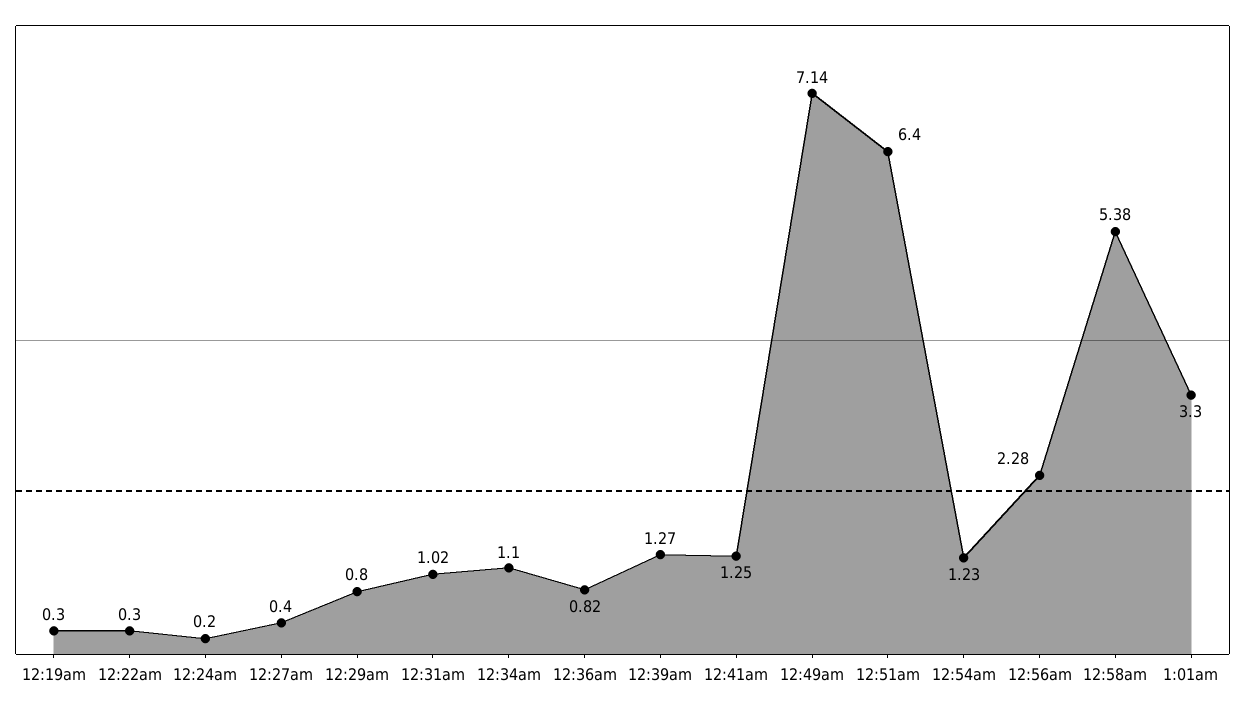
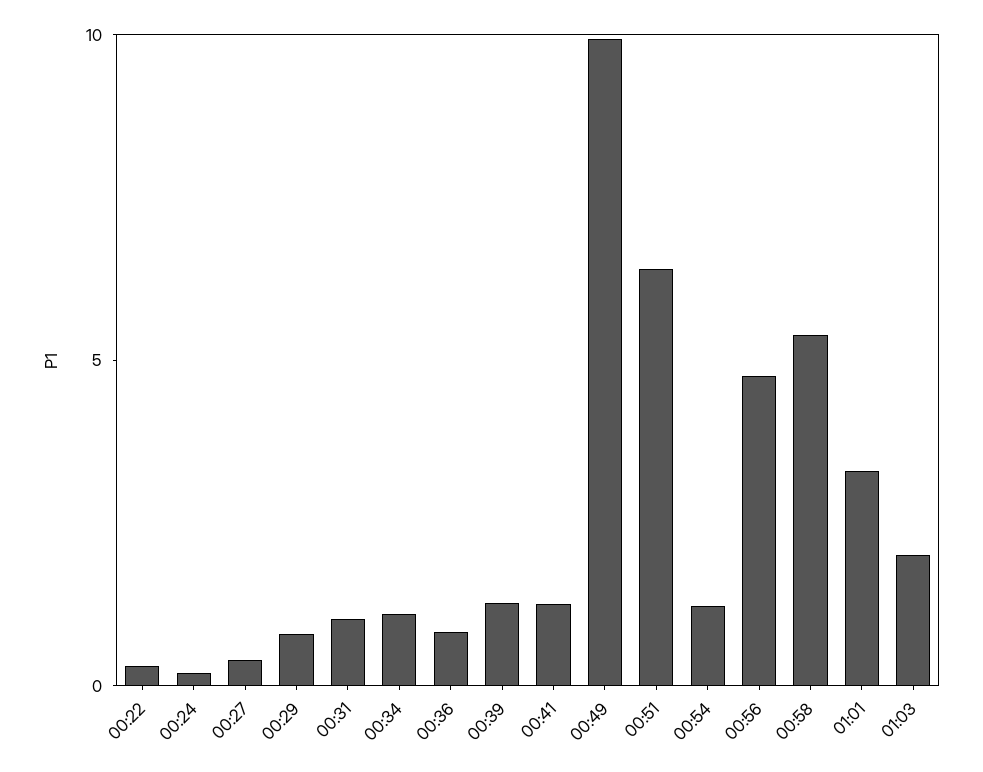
12:19am: 0.3 -> none
12:49am: 7.14 -> 10
12:56am: 2.28 -> 5
01:03: none -> 2

